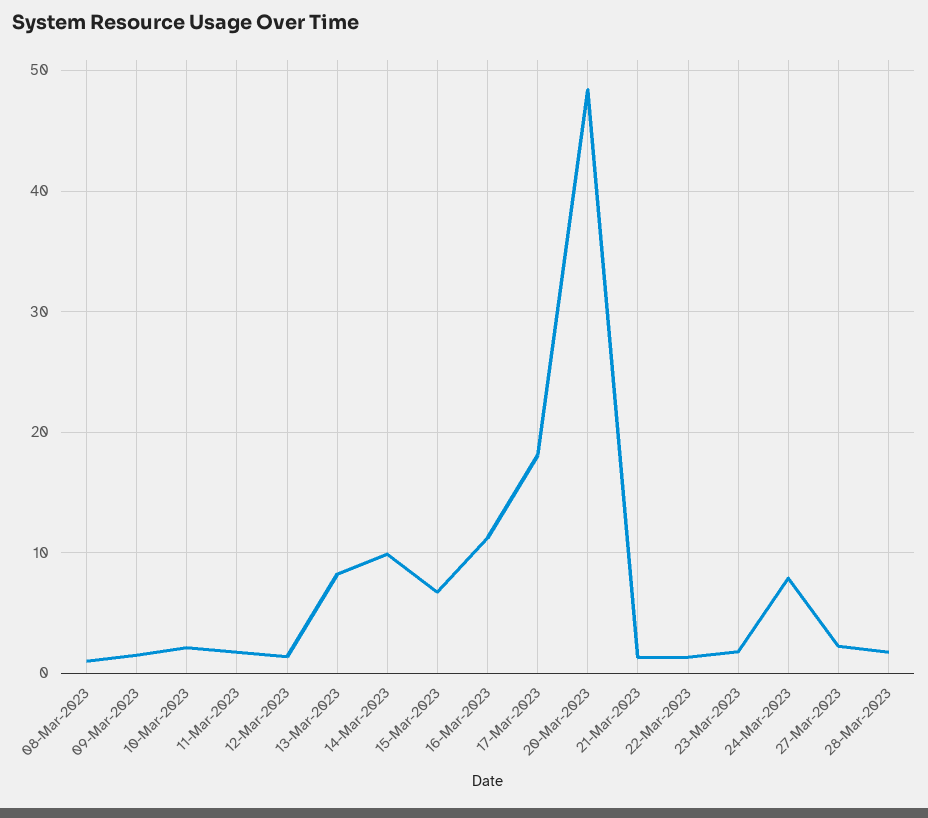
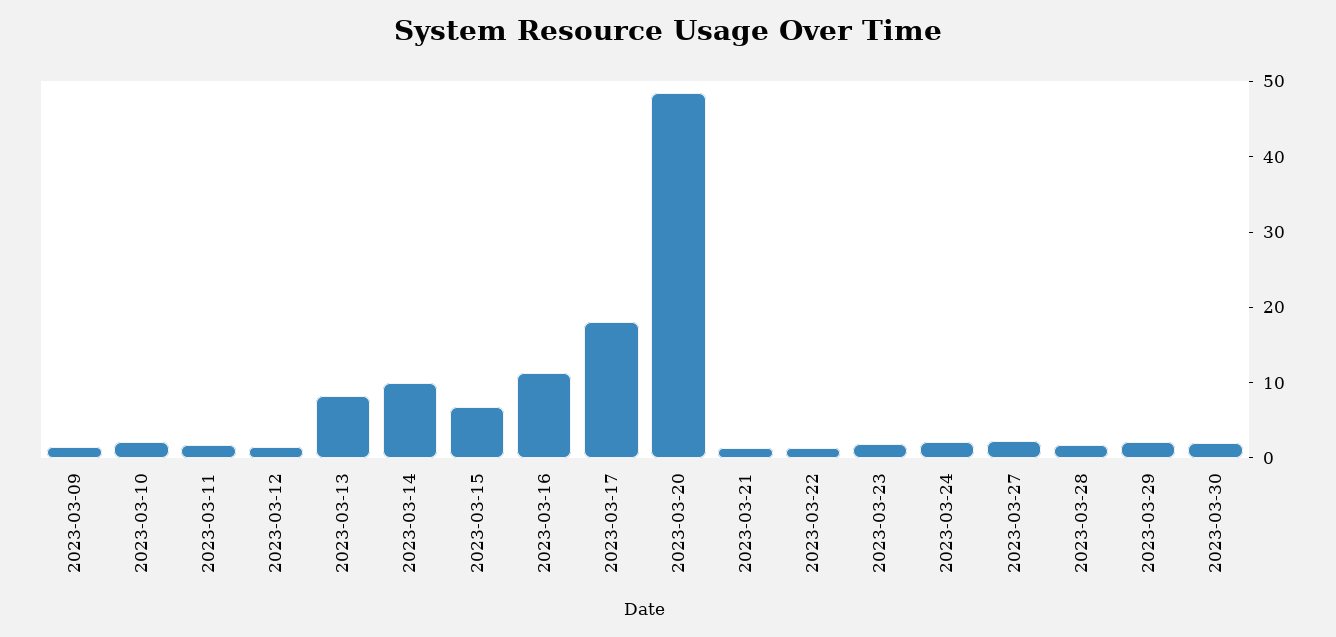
08-Mar-2023: 1 -> none
24-Mar-2023: 8 -> 2
2023-03-29: none -> 2
2023-03-30: none -> 2

